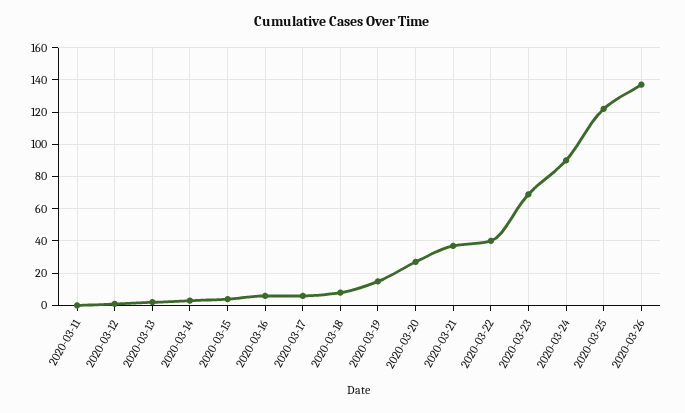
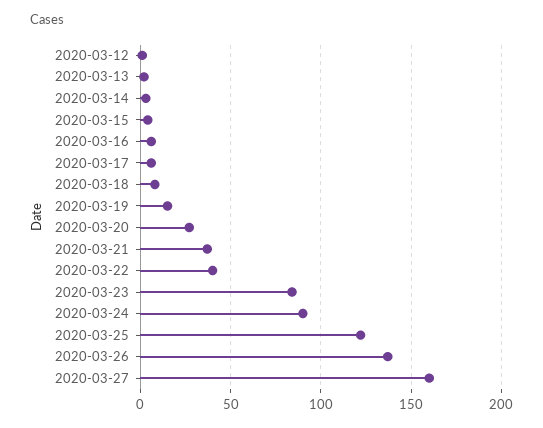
2020-03-11: 0 -> none
2020-03-23: 70 -> 85
2020-03-27: none -> 160

